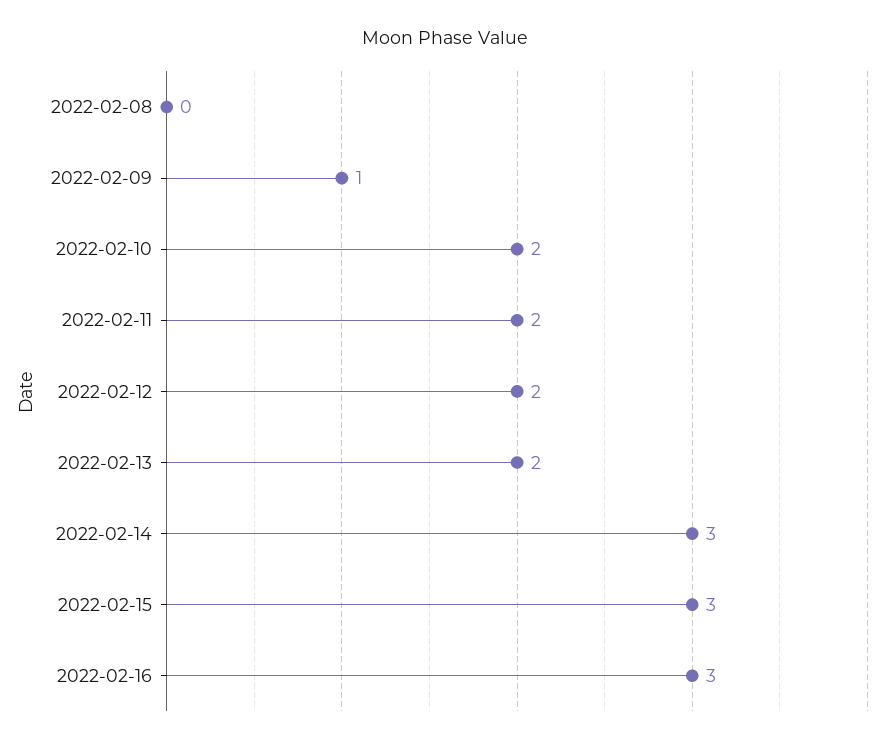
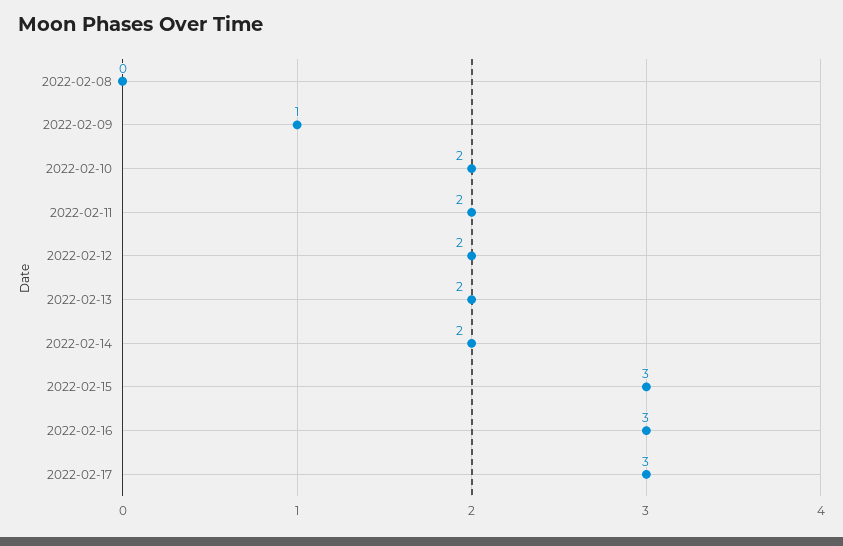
2022-02-14: 3 -> 2
2022-02-17: none -> 3

